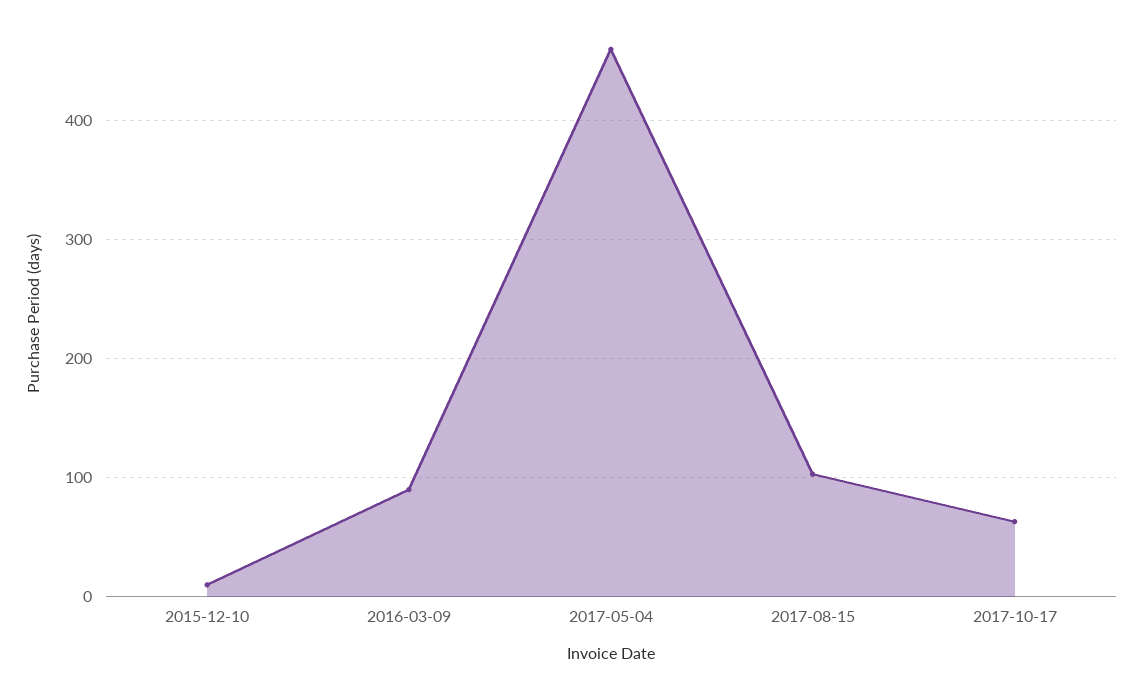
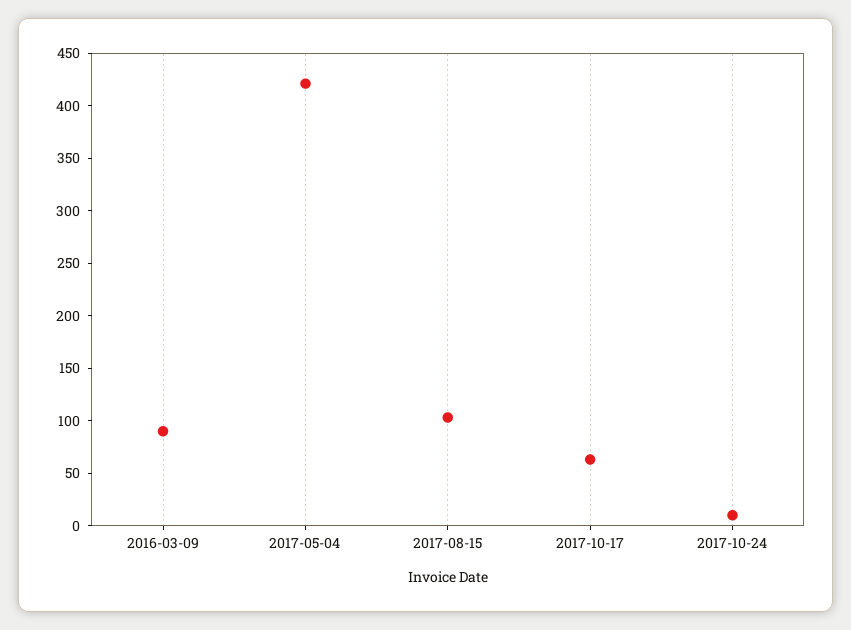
2015-12-10: 10 -> none
2017-05-04: 460 -> 420
2017-10-24: none -> 10

